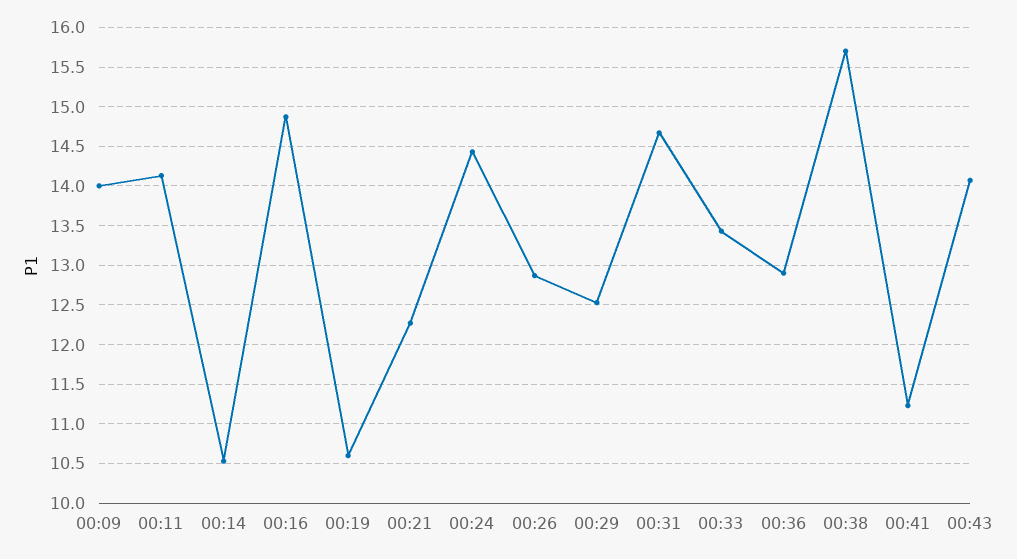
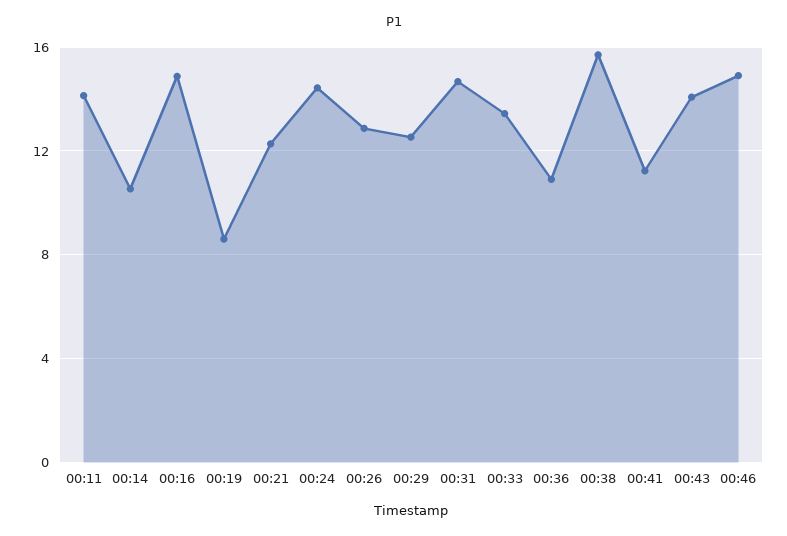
00:09: 14 -> none
00:19: 10.6 -> 8.5
00:36: 12.9 -> 11
00:46: none -> 15

